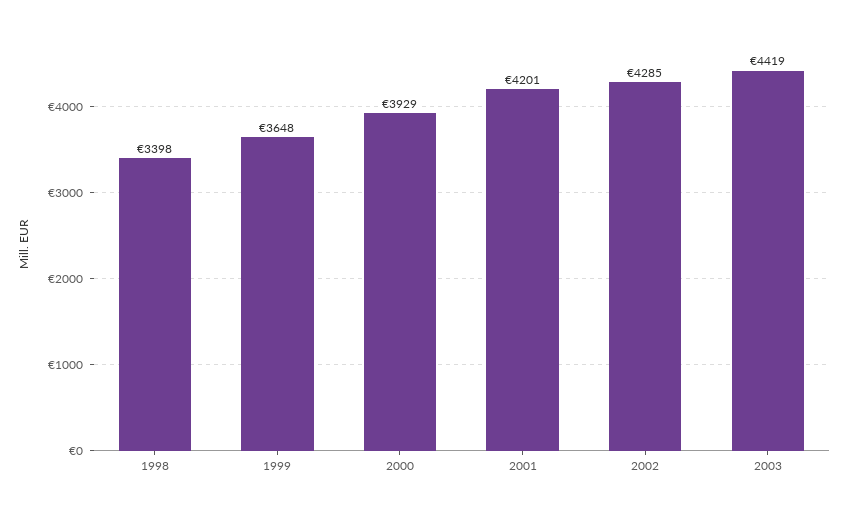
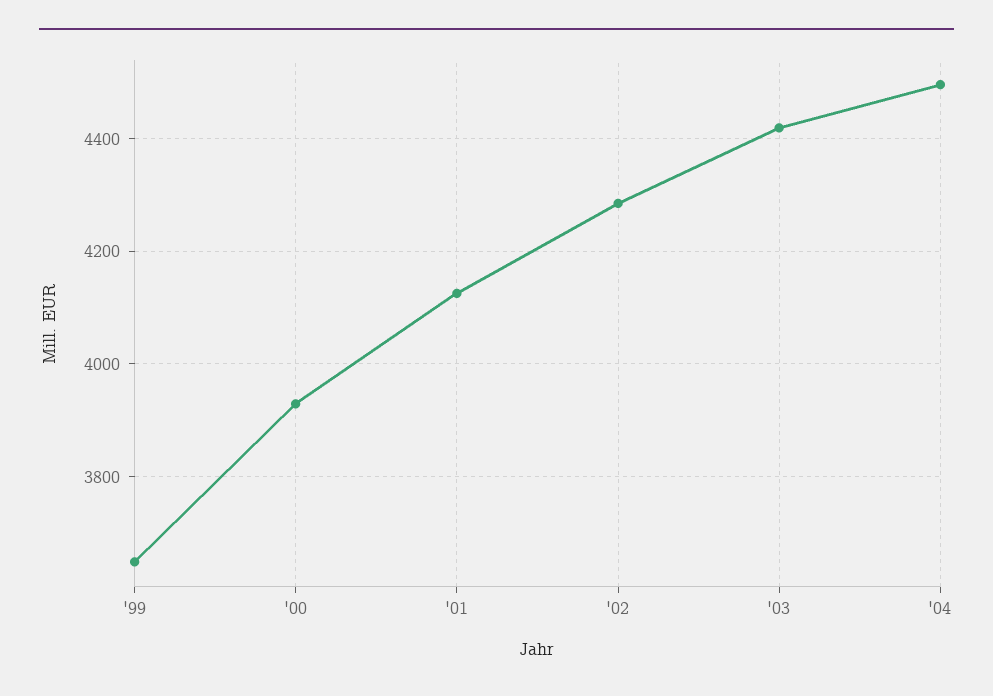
1998: 3398 -> none
2001: 4201 -> 4120
'04: none -> 4500

